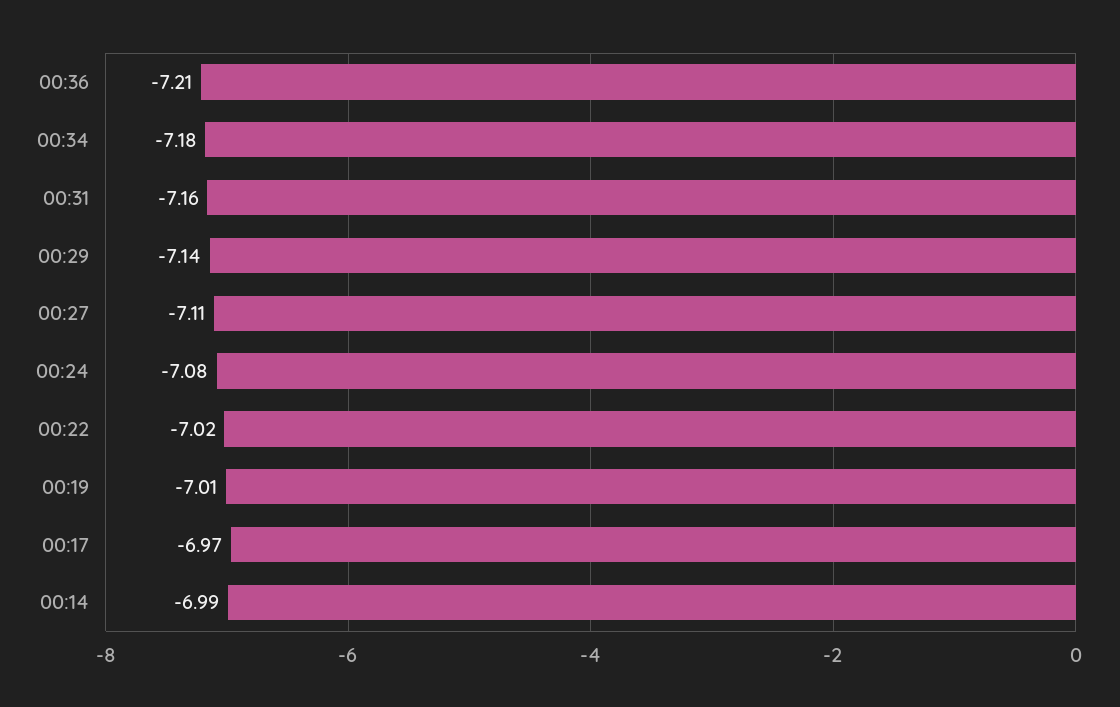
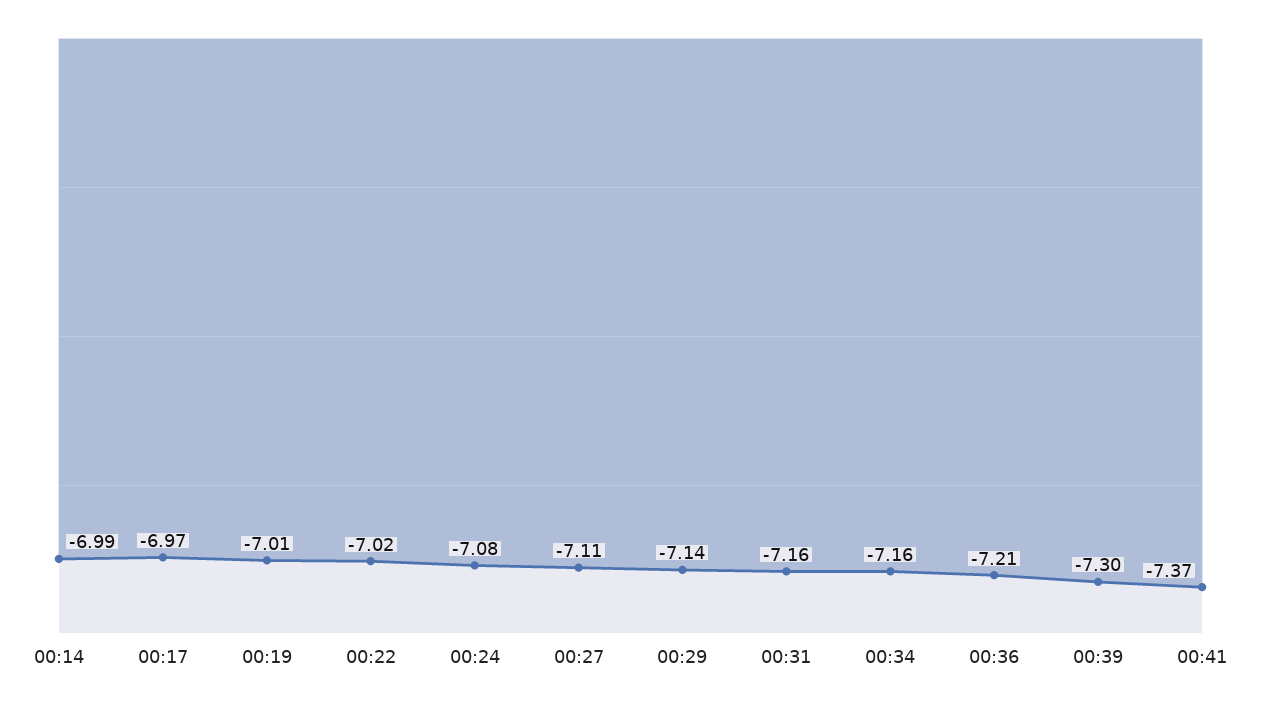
00:34: -7.18 -> -7.16
00:39: none -> -7.3
00:41: none -> -7.37

